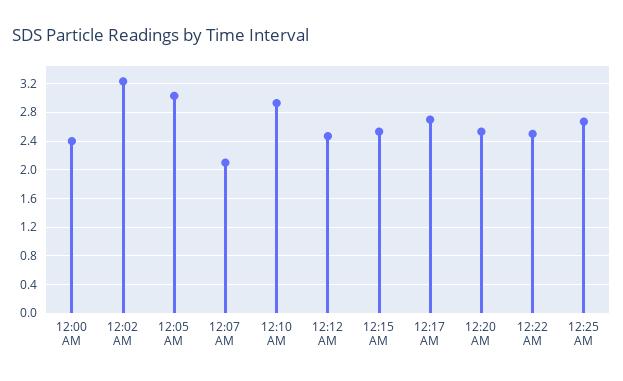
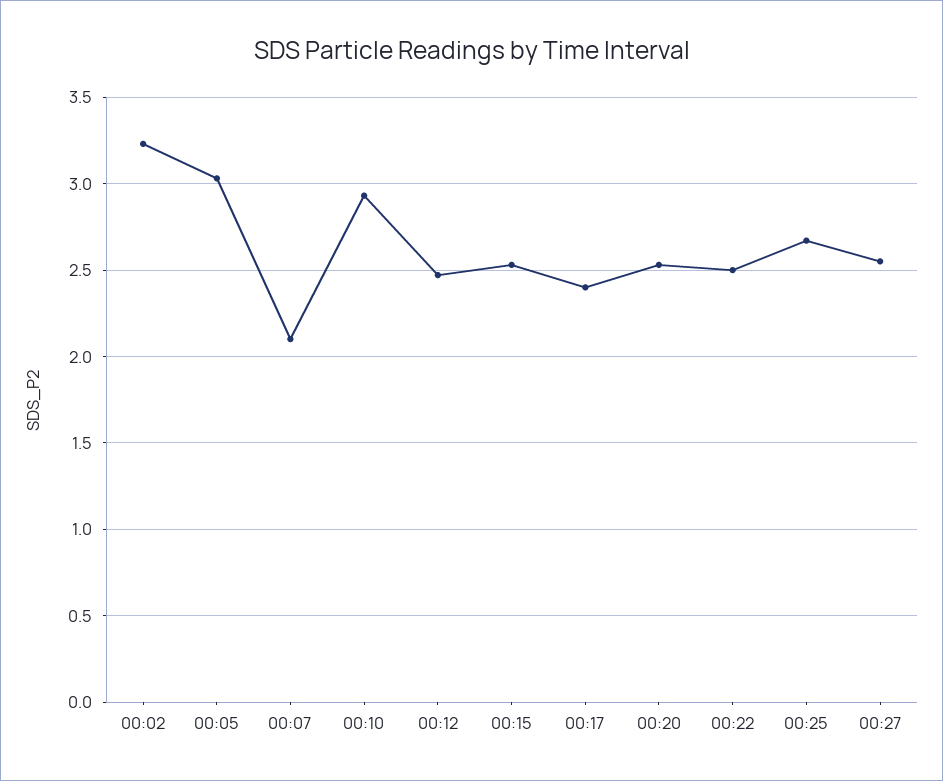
12:00 AM: 2.4 -> none
12:17 AM: 2.7 -> 2.4
00:27: none -> 2.55

